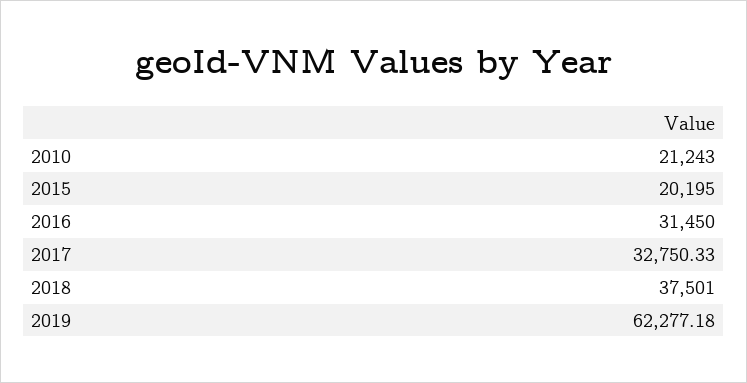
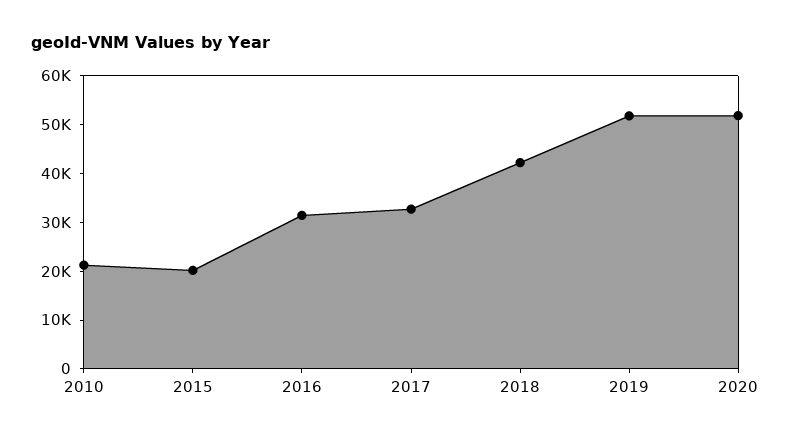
2018: 37501 -> 42000
2019: 62277.18 -> 52000
2020: none -> 52000

